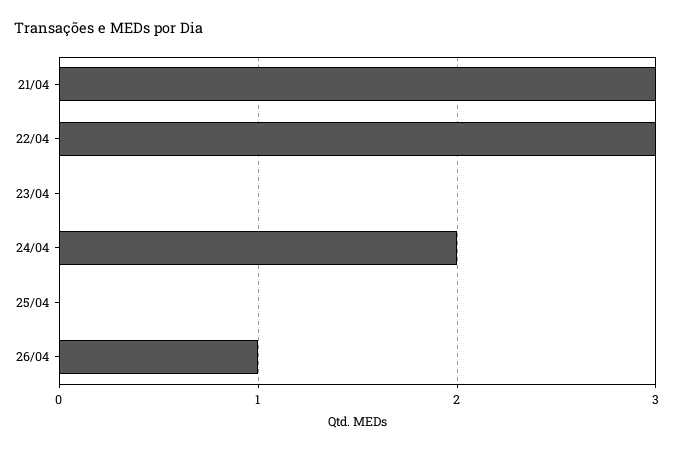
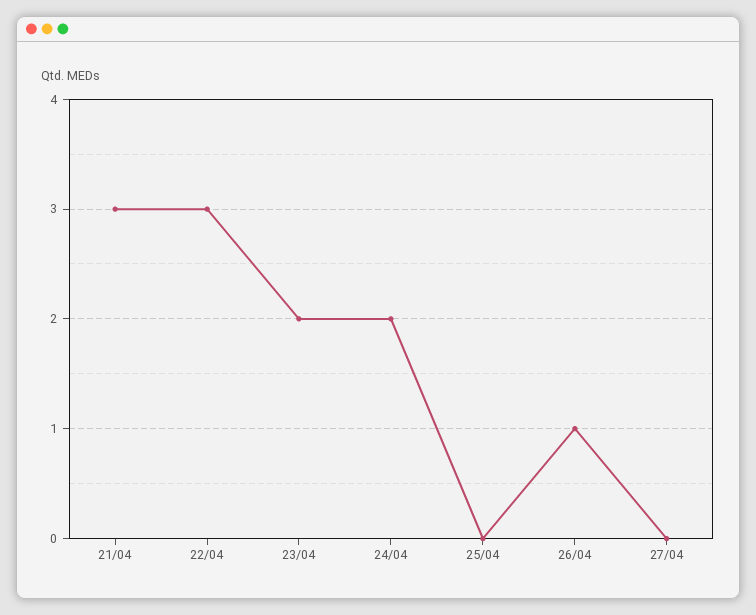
23/04: 0 -> 2
27/04: none -> 0

